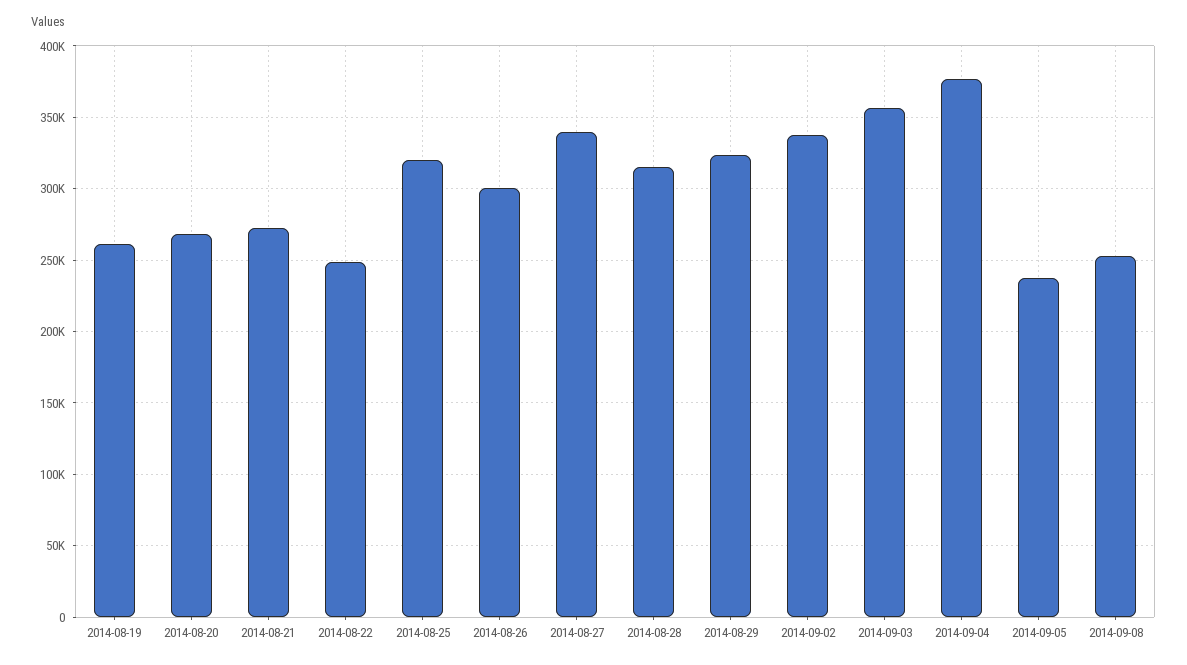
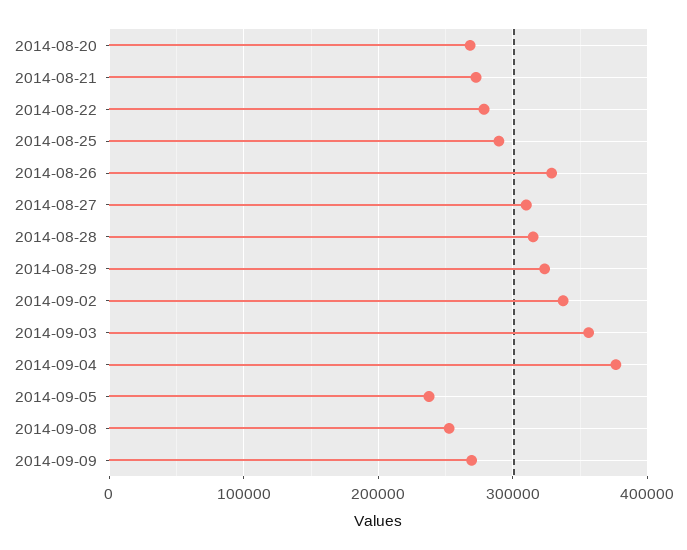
2014-08-19: 260000 -> none
2014-08-22: 250000 -> 280000
2014-08-25: 320000 -> 290000
2014-08-26: 300000 -> 330000
2014-08-27: 340000 -> 310000
2014-09-09: none -> 270000

